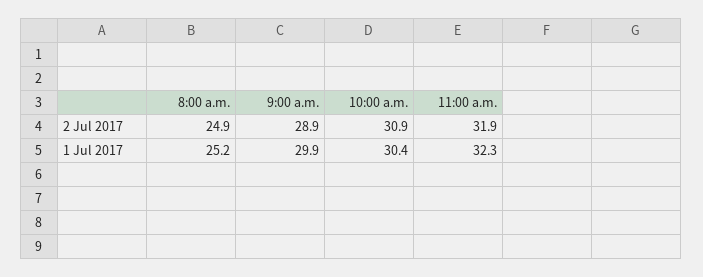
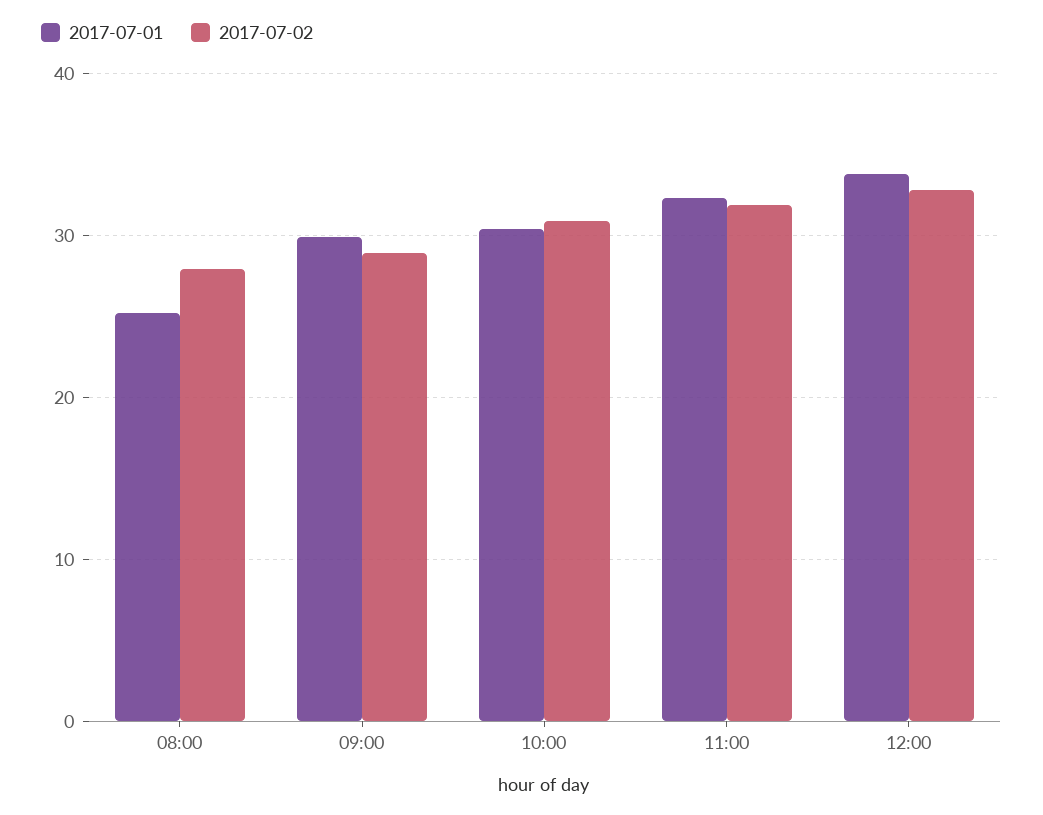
2 Jul 2017, 8:00 a.m.: 24.9 -> 28
1 Jul 2017, 12:00: none -> 34
2 Jul 2017, 12:00: none -> 33

